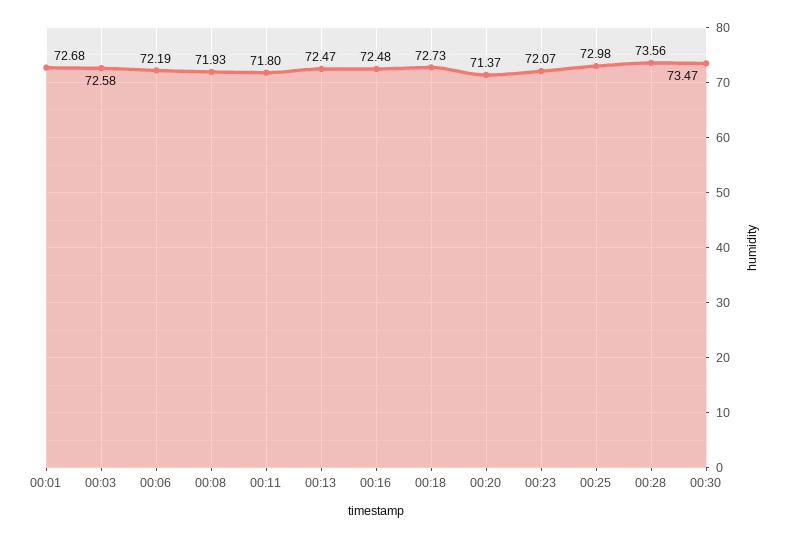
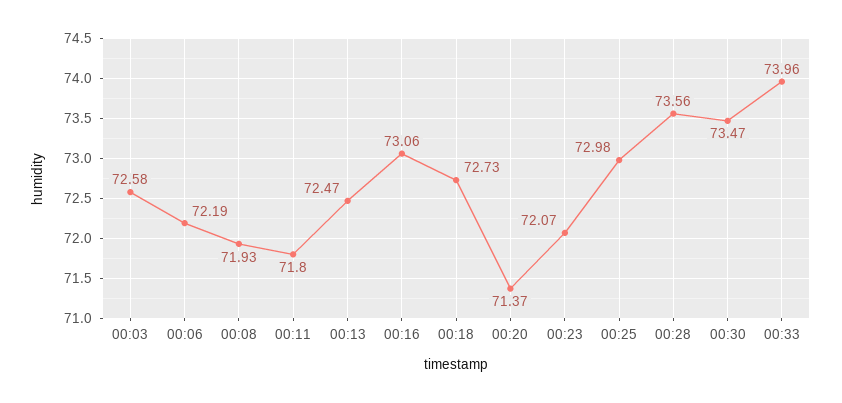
00:01: 72.68 -> none
00:16: 72.48 -> 73.06
00:33: none -> 73.96

